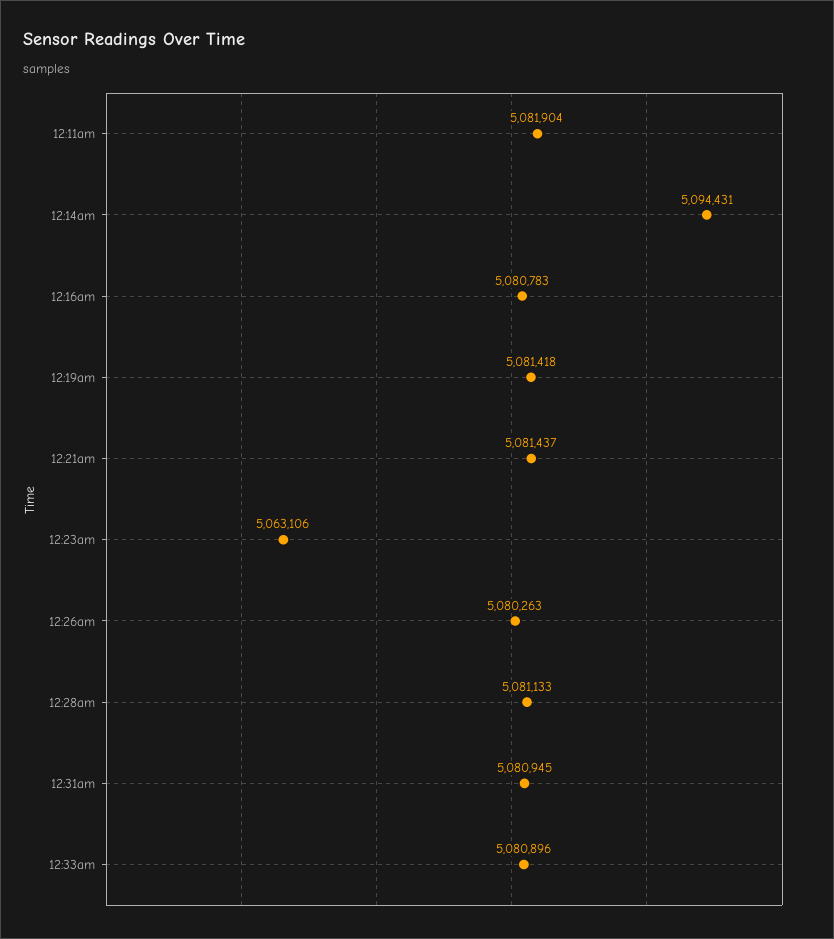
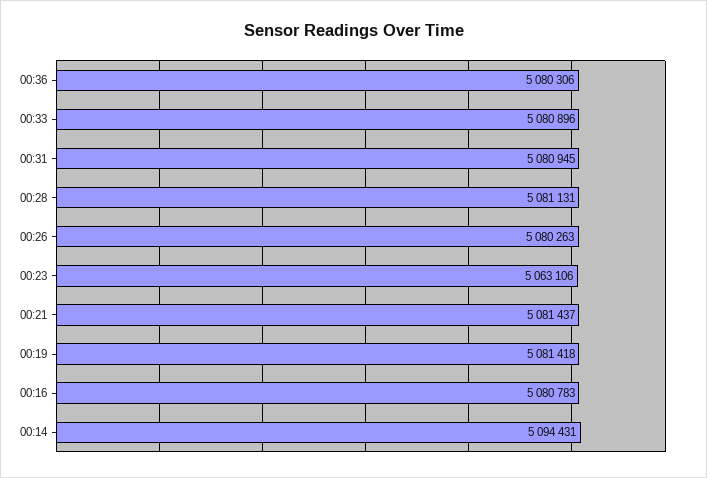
12:11am: 5081904 -> none
12:28am: 5081133 -> 5081131
00:36: none -> 5080306

